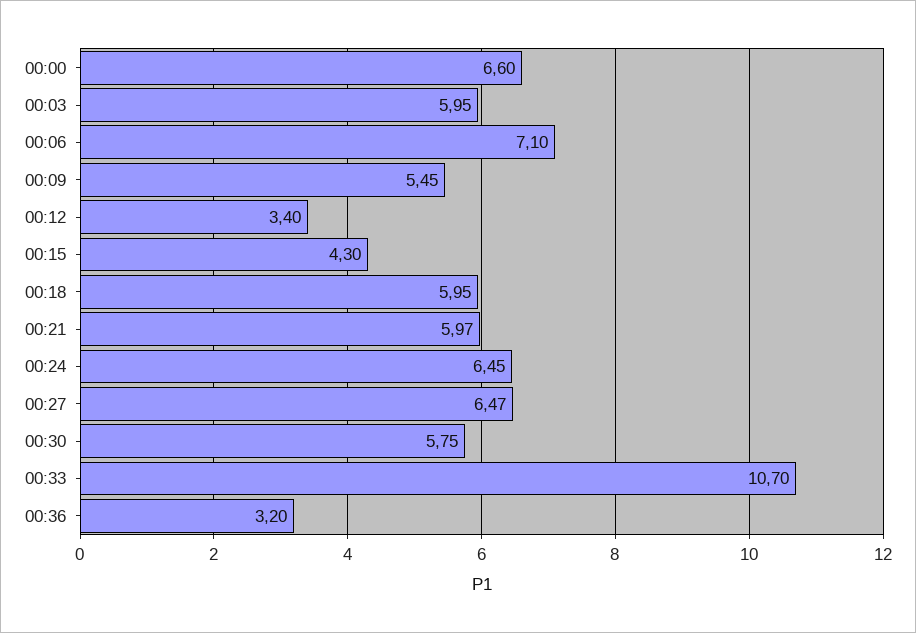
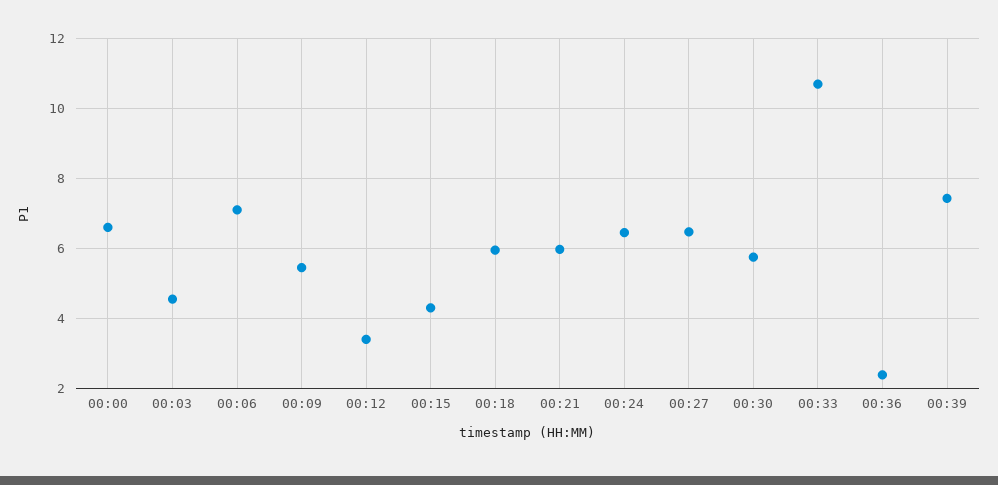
00:03: 5.95 -> 4.6
00:36: 3.2 -> 2.4
00:39: none -> 7.4

